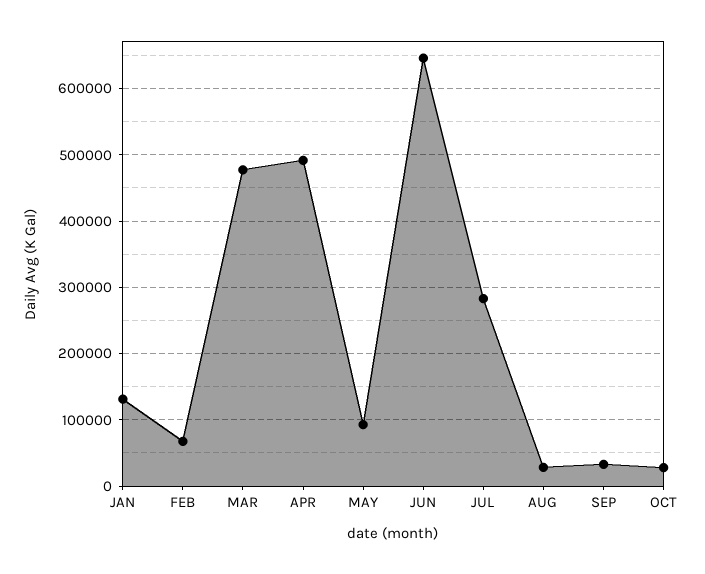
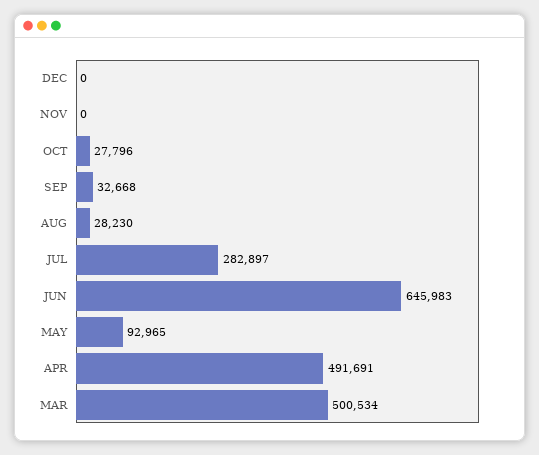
JAN: 130000 -> none
FEB: 70000 -> none
MAR: 480000 -> 500534
DEC: none -> 0
NOV: none -> 0

